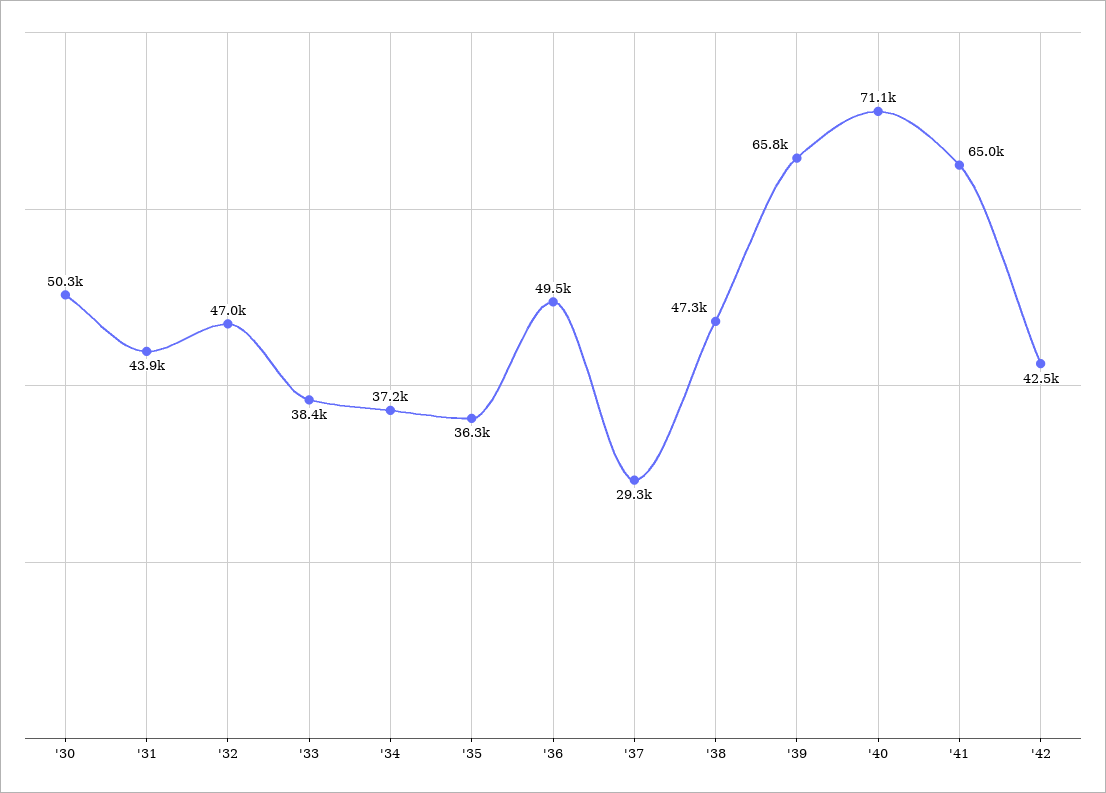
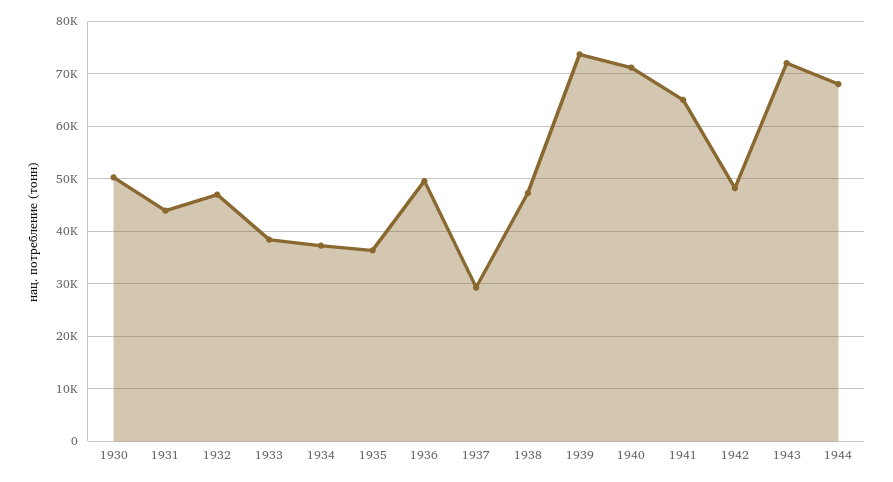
'39: 65800 -> 74000
'42: 42500 -> 48000
1943: none -> 72000
1944: none -> 68000

